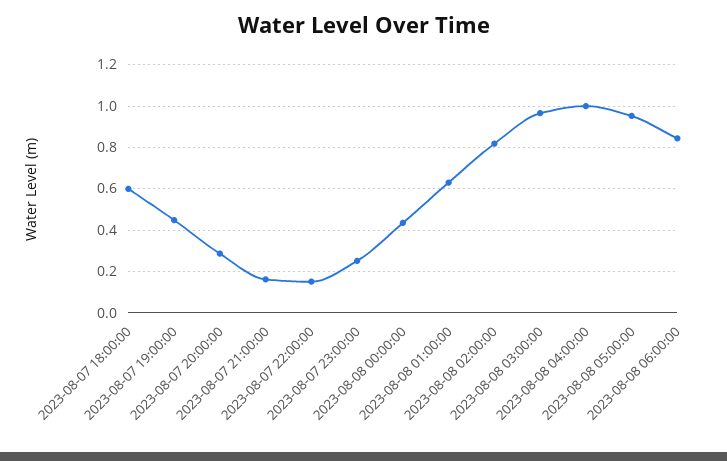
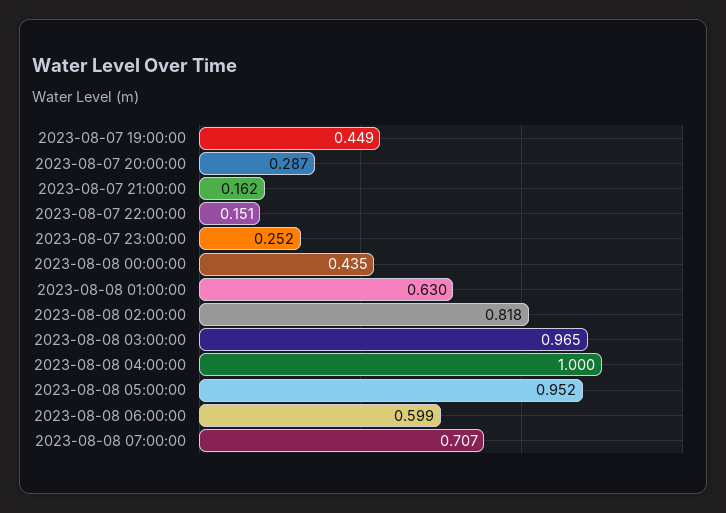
2023-08-07 18:00:00: 0.6 -> none
2023-08-08 06:00:00: 0.85 -> 0.599
2023-08-08 07:00:00: none -> 0.707

